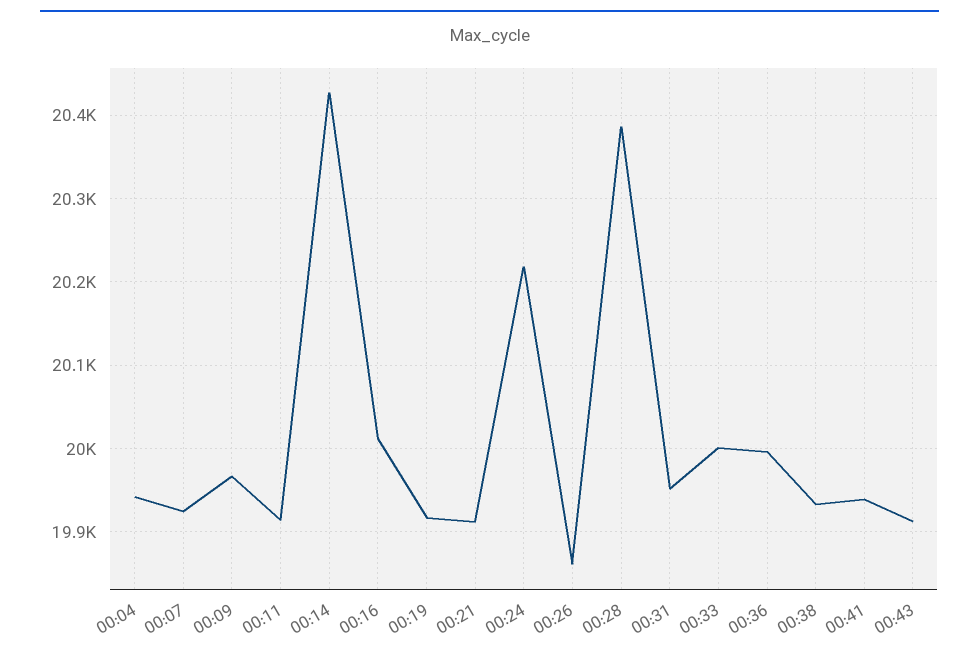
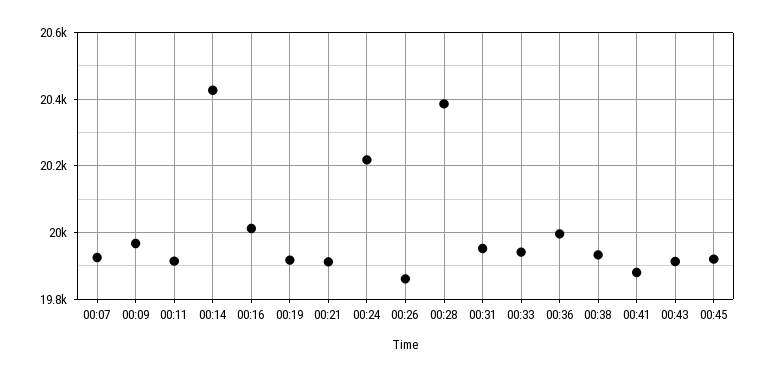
00:04: 19940 -> none
00:33: 20000 -> 19940
00:41: 19940 -> 19880
00:45: none -> 19920

